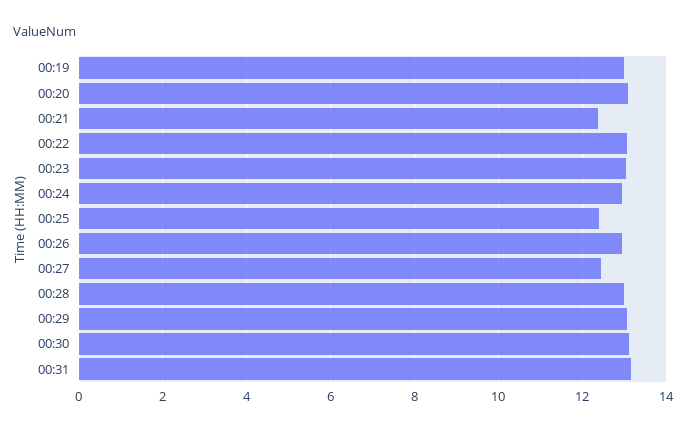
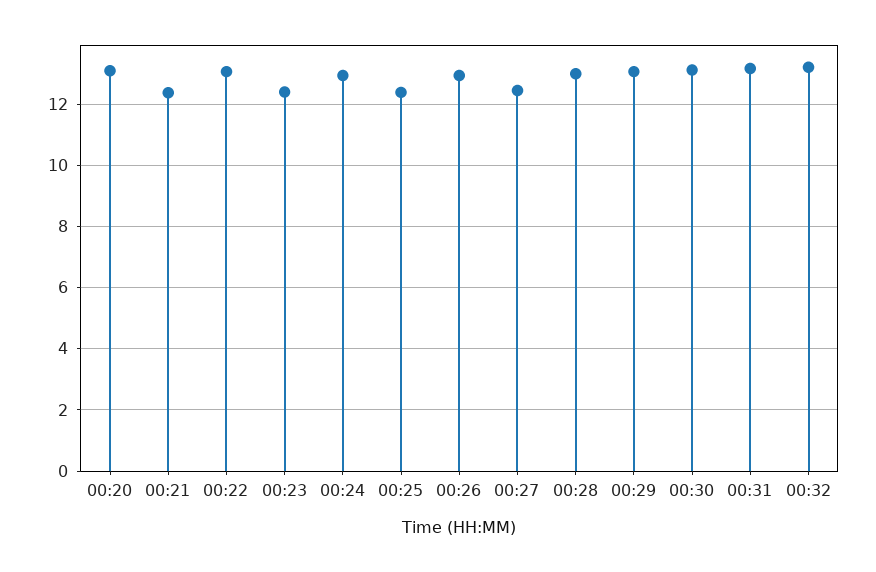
00:19: 13 -> none
00:23: 13 -> 12.4
00:32: none -> 13.2

